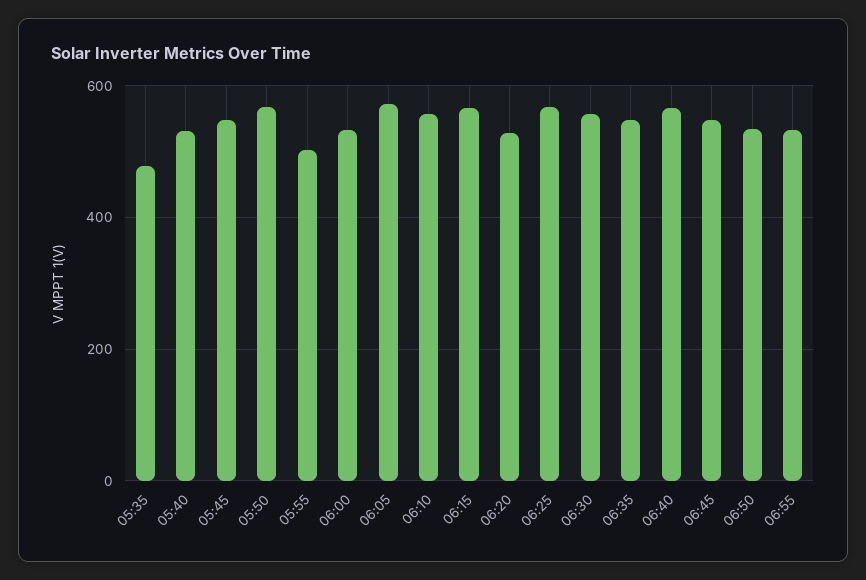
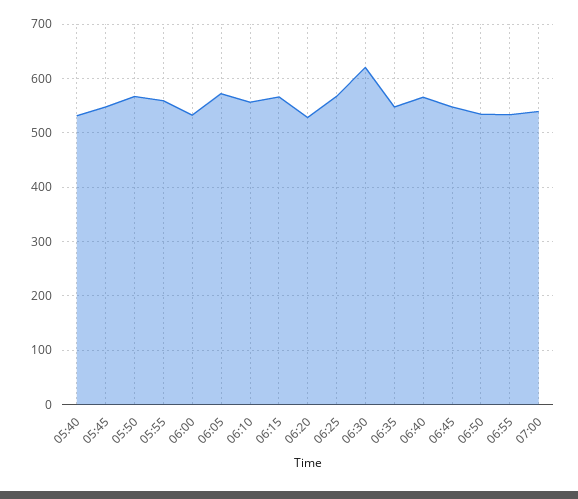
05:35: 480 -> none
05:55: 500 -> 560
06:30: 560 -> 620
07:00: none -> 540

